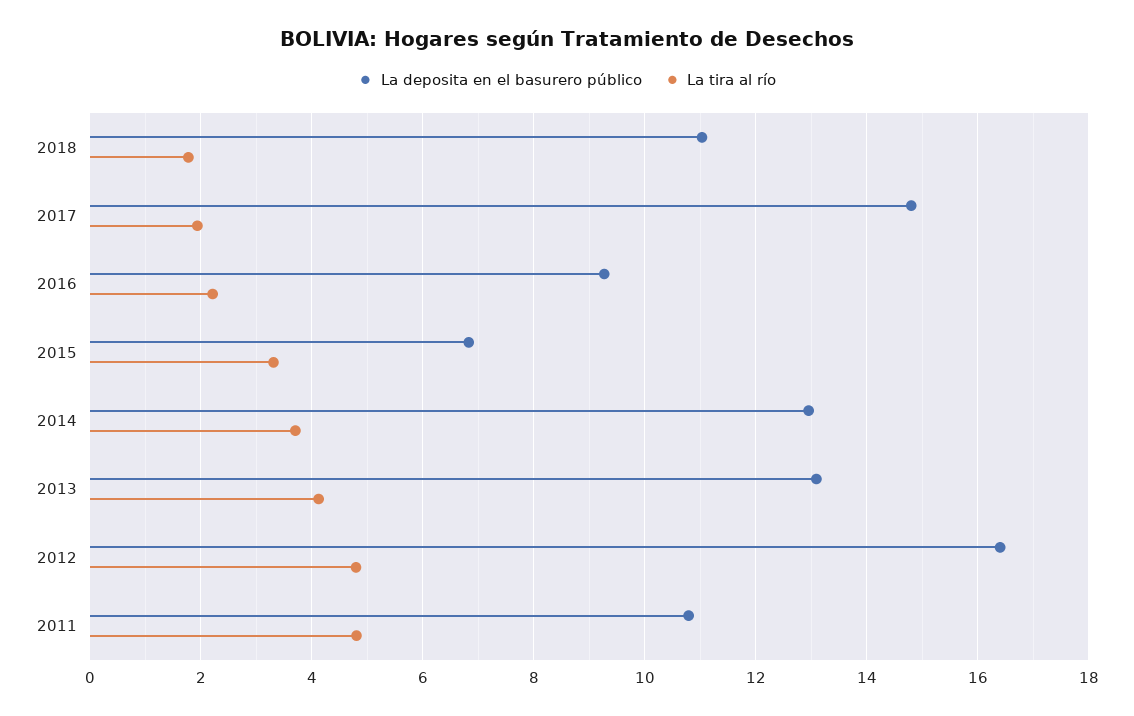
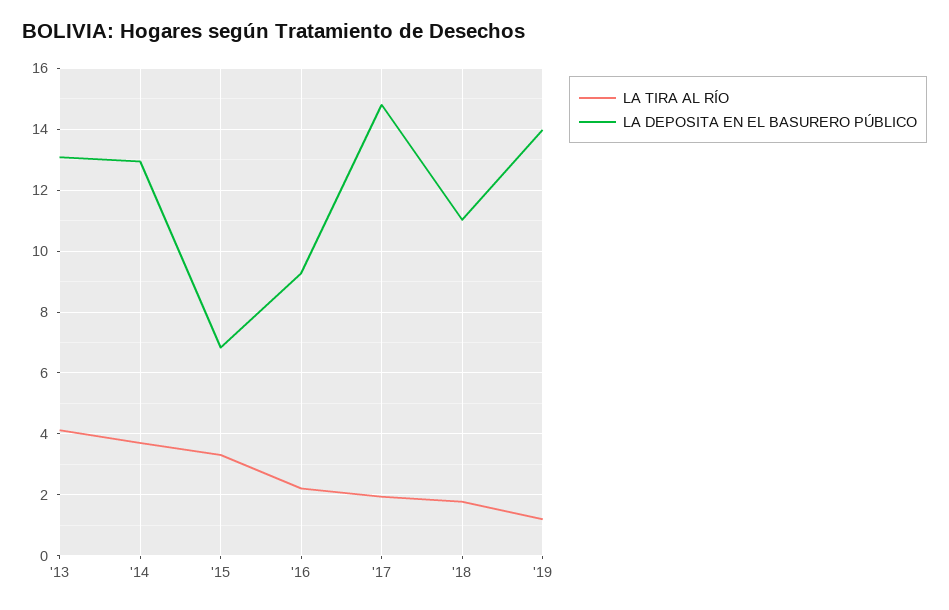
La deposita en el basurero público, 2012: 16.4 -> none
La tira al río, 2012: 4.8 -> none
La deposita en el basurero público, 2011: 10.8 -> none
La tira al río, 2011: 4.8 -> none
La tira al río, '19: none -> 1.2
La deposita en el basurero público, '19: none -> 14

